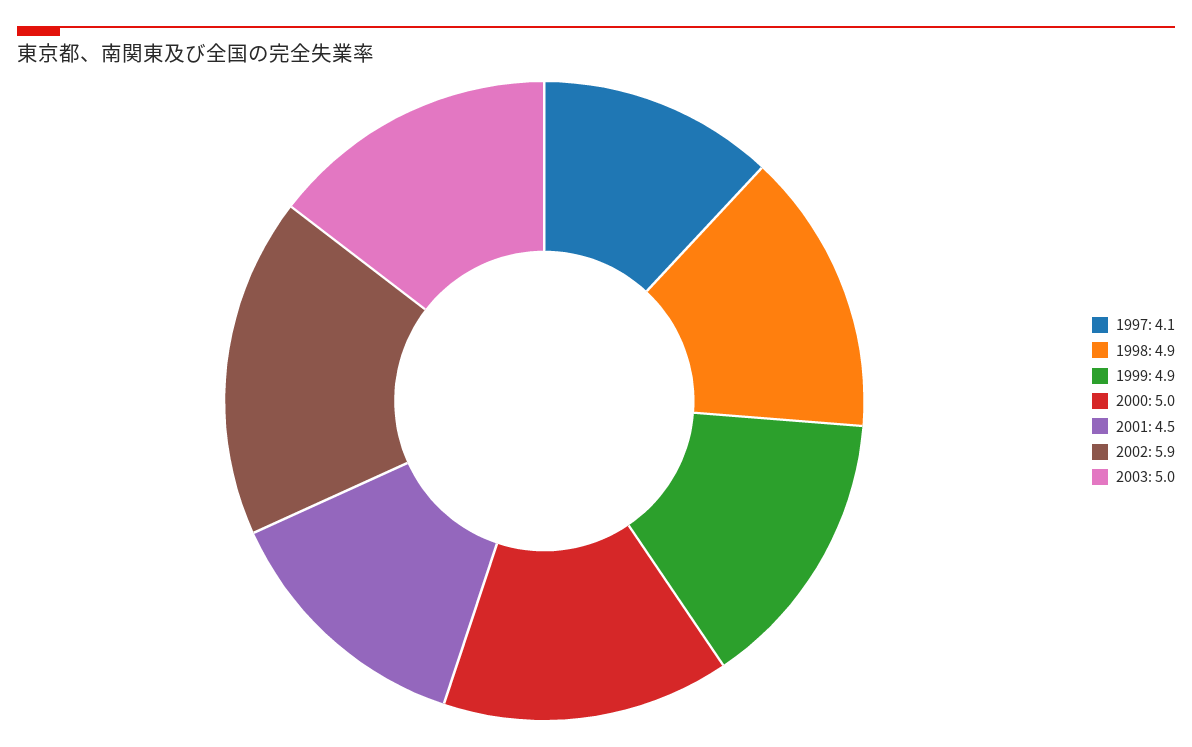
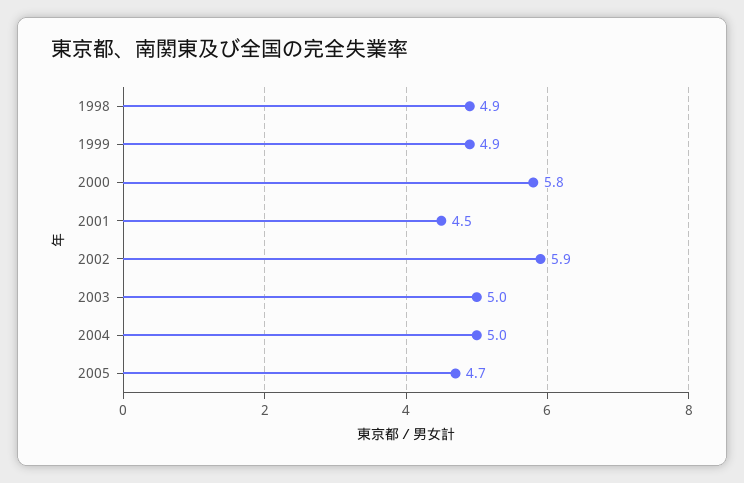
1997: 4.1 -> none
2000: 5 -> 5.8
2004: none -> 5
2005: none -> 4.7

